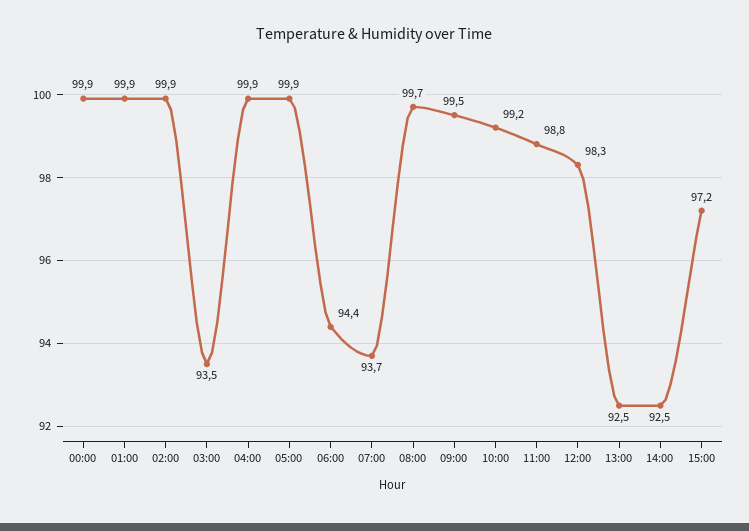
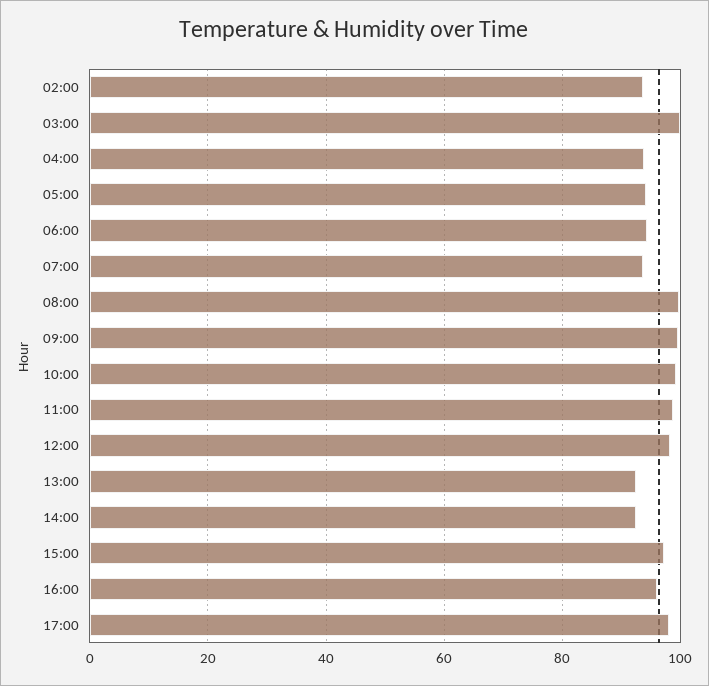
00:00: 99.9 -> none
01:00: 99.9 -> none
02:00: 99.9 -> 94
03:00: 93.5 -> 100
04:00: 99.9 -> 94
05:00: 99.9 -> 94
16:00: none -> 96
17:00: none -> 98

